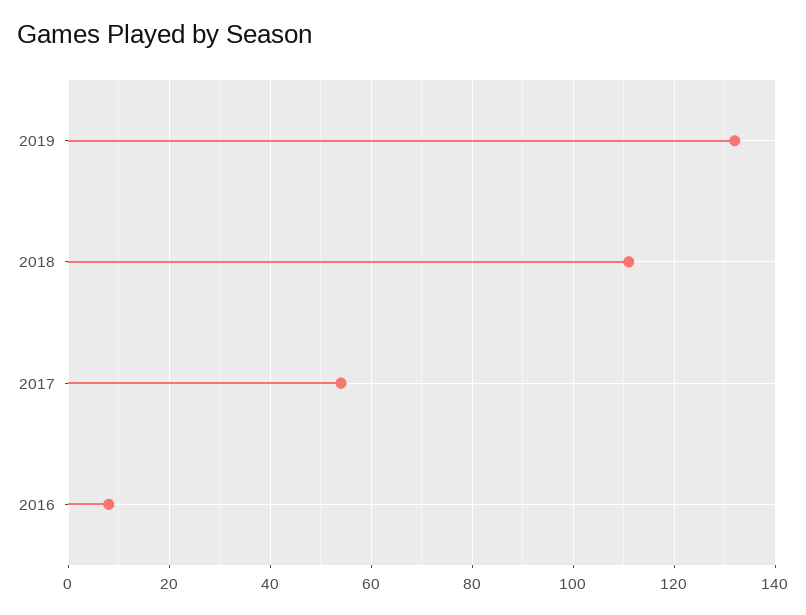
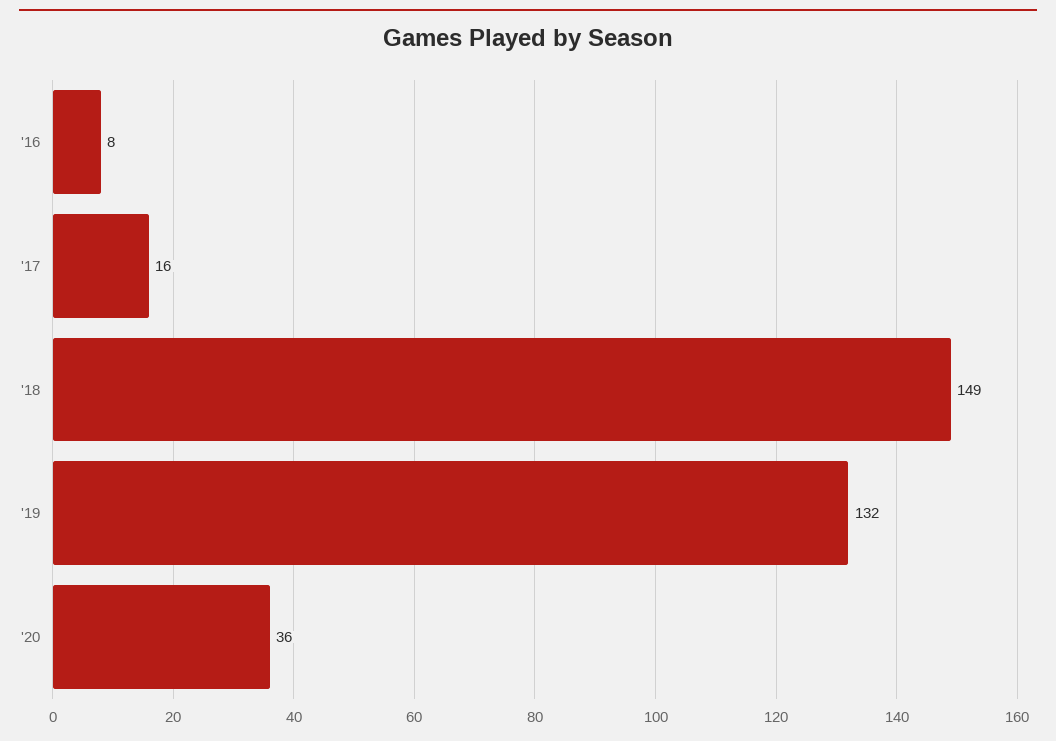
2018: 110 -> 149
2017: 55 -> 16
'20: none -> 36

